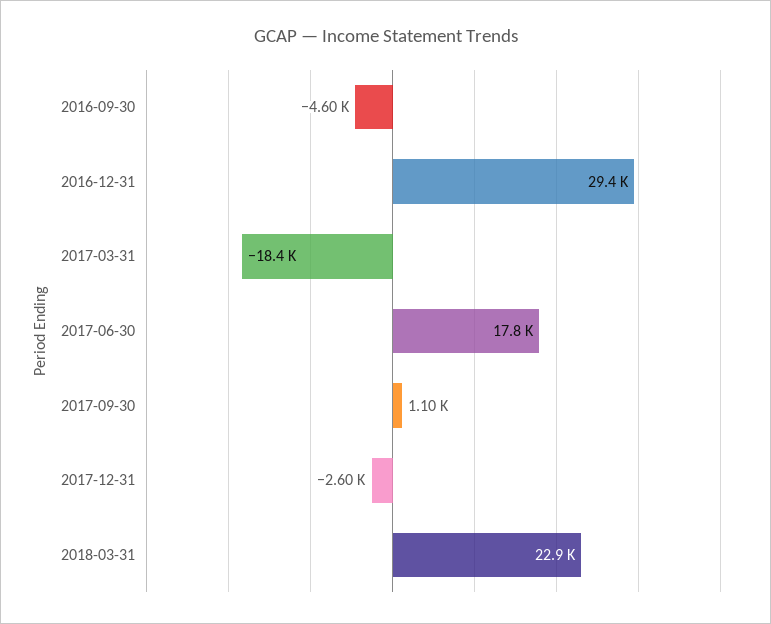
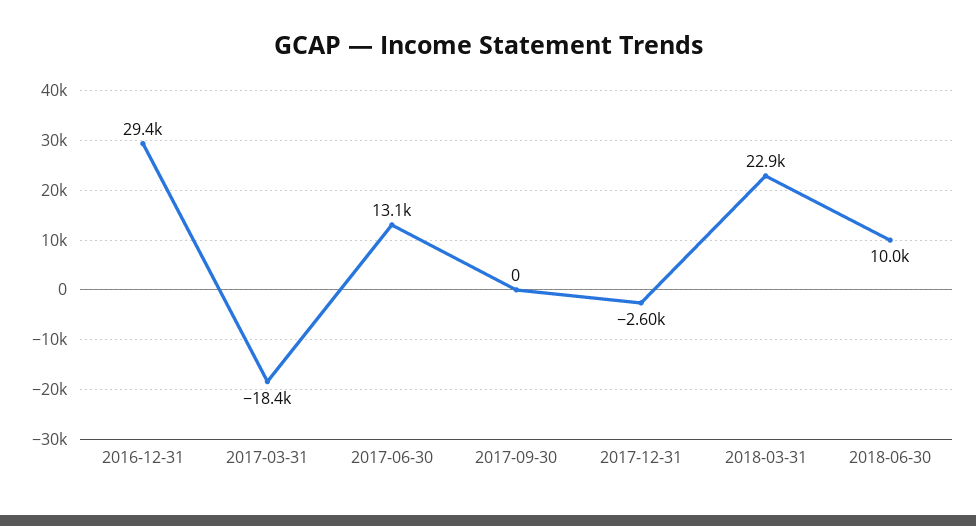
2016-09-30: -4600 -> none
2017-06-30: 17800 -> 13100
2017-09-30: 1100 -> 0
2018-06-30: none -> 10000

